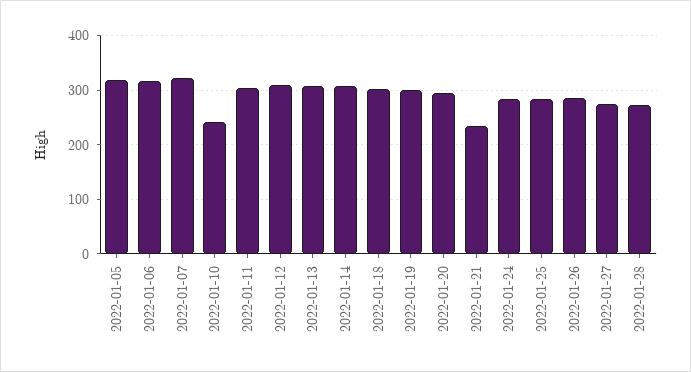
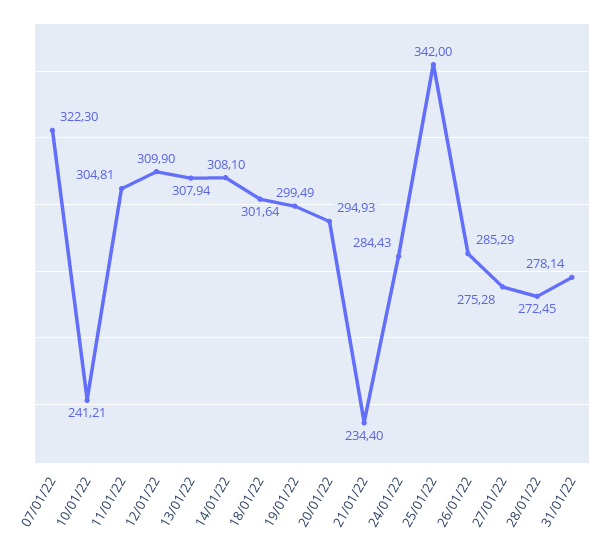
2022-01-05: 320 -> none
2022-01-06: 320 -> none
2022-01-25: 280 -> 342
31/01/22: none -> 278.14

